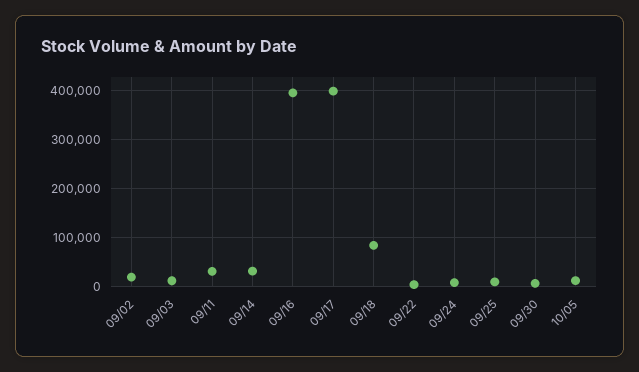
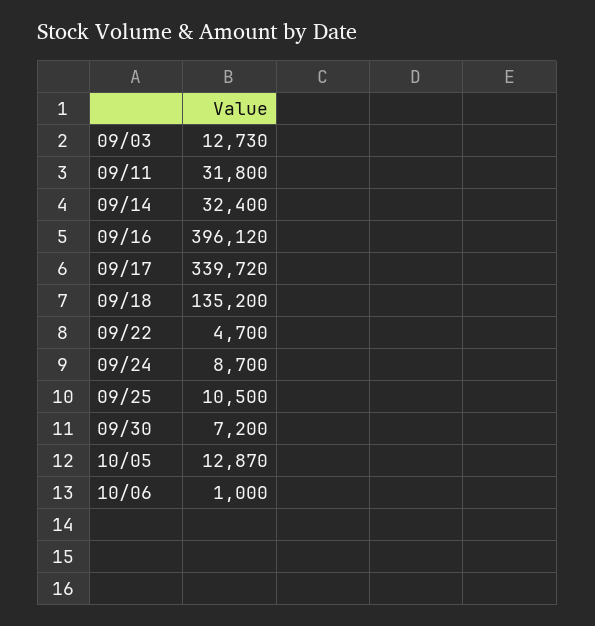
09/02: 20000 -> none
09/17: 400000 -> 339720
09/18: 80000 -> 135200
10/06: none -> 1000

